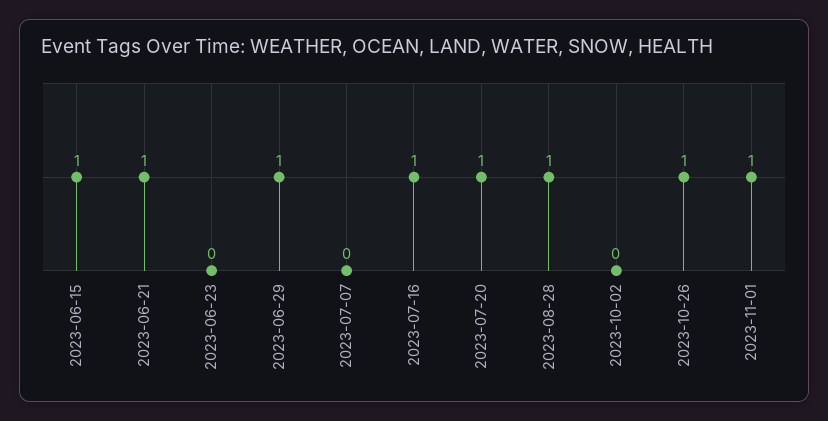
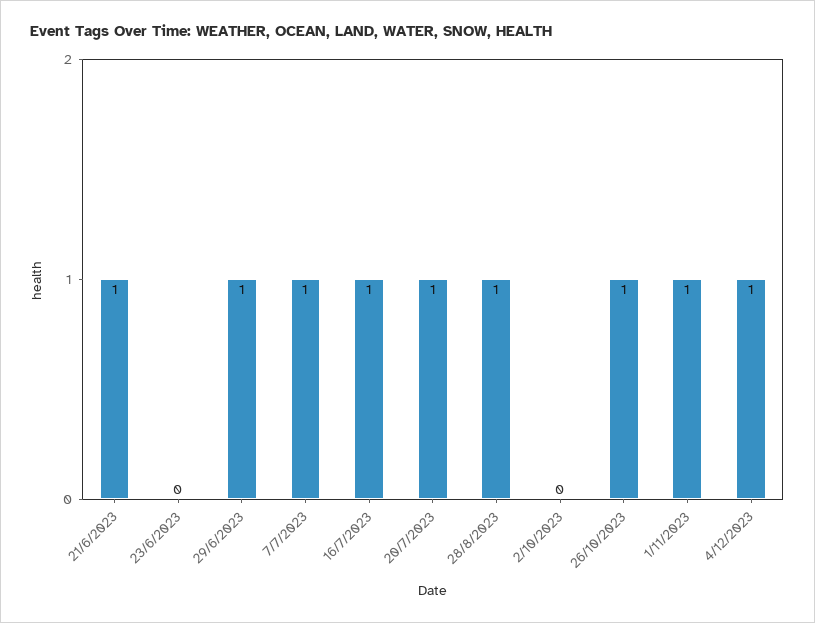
2023-06-15: 1 -> none
2023-07-07: 0 -> 1
4/12/2023: none -> 1

